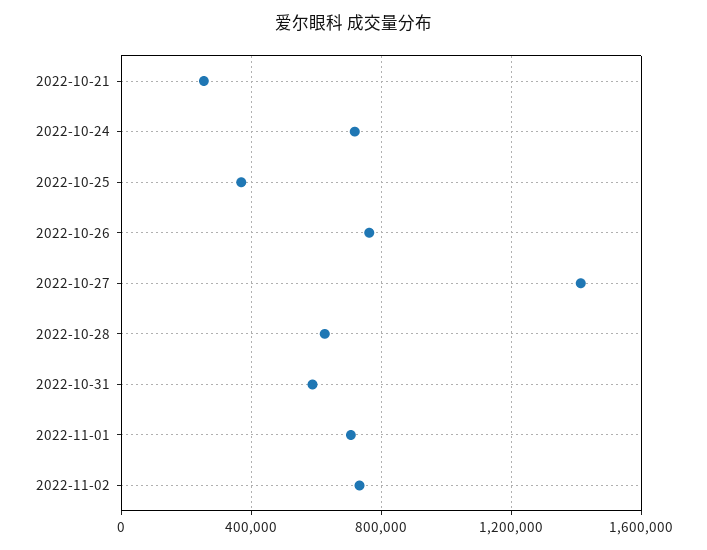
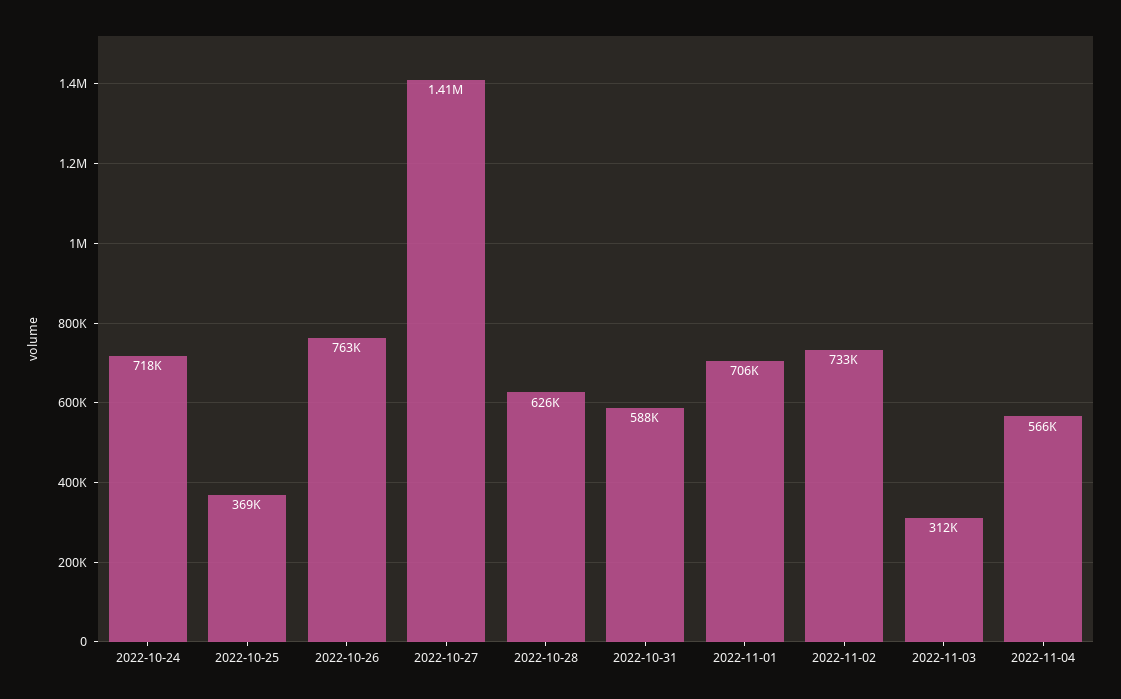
2022-10-21: 250000 -> none
2022-11-03: none -> 312000
2022-11-04: none -> 566000

